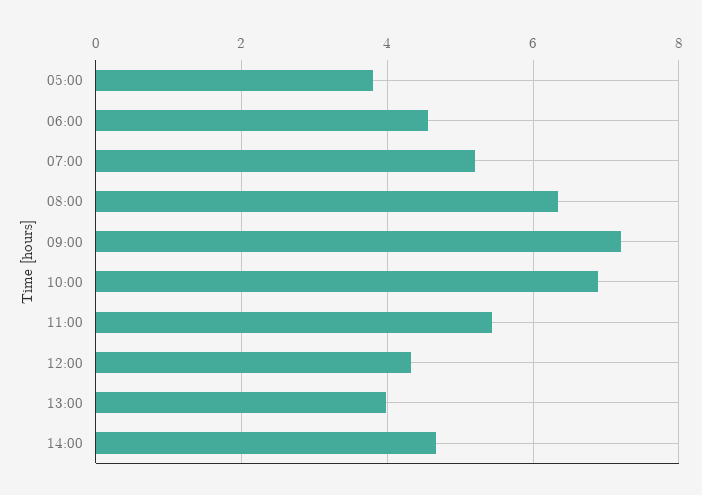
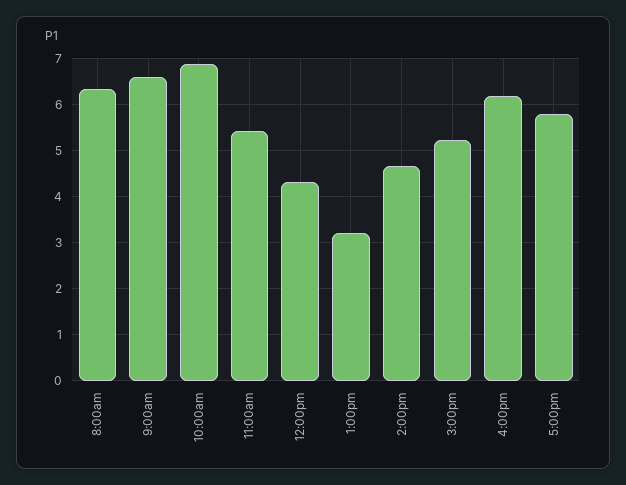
05:00: 3.8 -> none
06:00: 4.6 -> none
07:00: 5.2 -> none
09:00: 7.2 -> 6.6
13:00: 4 -> 3.2
3:00pm: none -> 5.2
4:00pm: none -> 6.2
5:00pm: none -> 5.8

